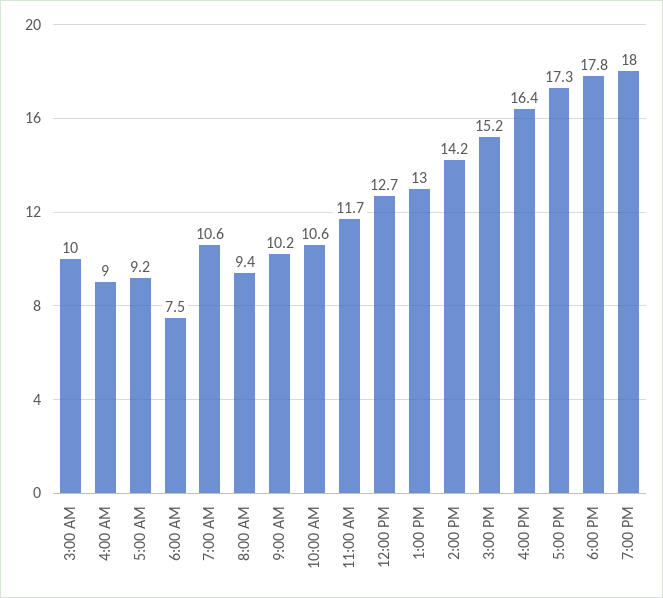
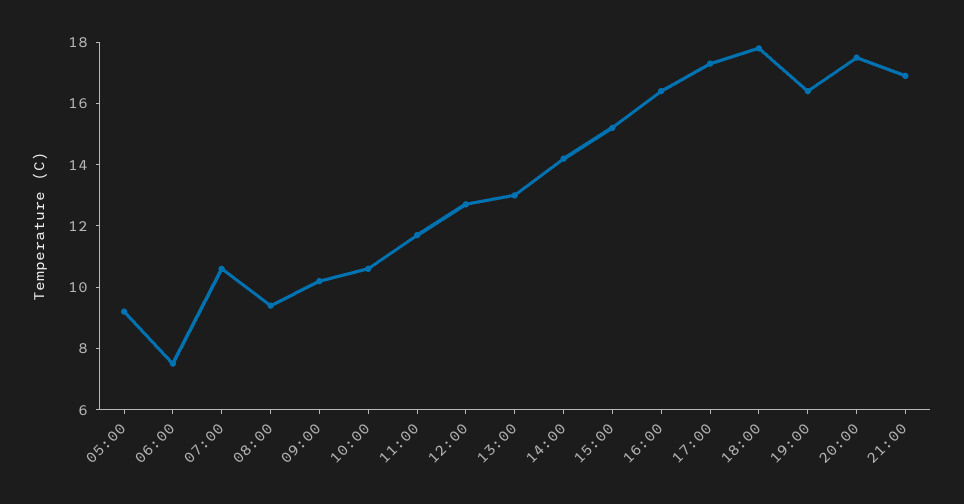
3:00 AM: 10 -> none
4:00 AM: 9 -> none
7:00 PM: 18 -> 16.5
20:00: none -> 17.5
21:00: none -> 17

